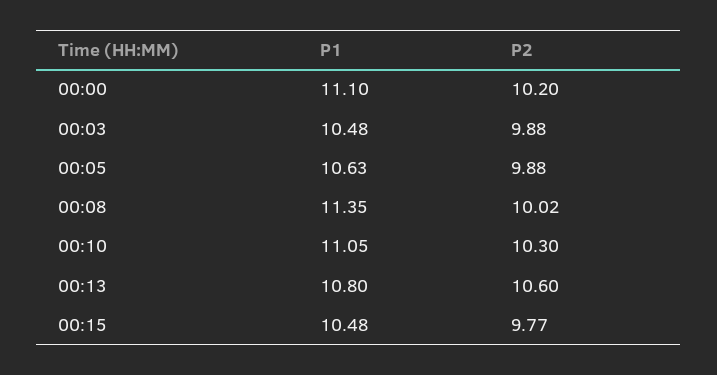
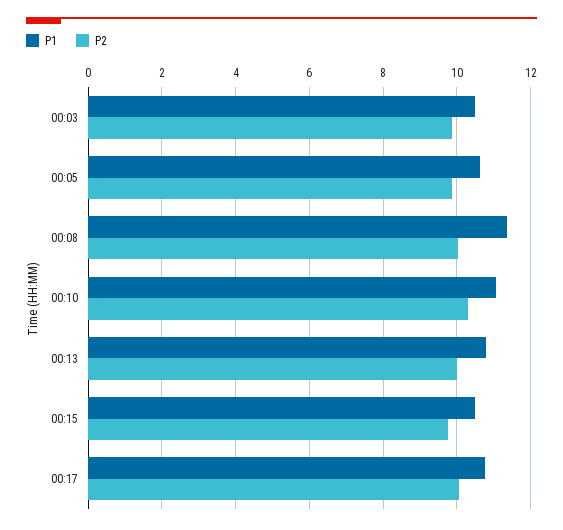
P1, 00:00: 11.1 -> none
P2, 00:00: 10.2 -> none
P2, 00:13: 10.6 -> 10
P1, 00:17: none -> 10.8
P2, 00:17: none -> 10

